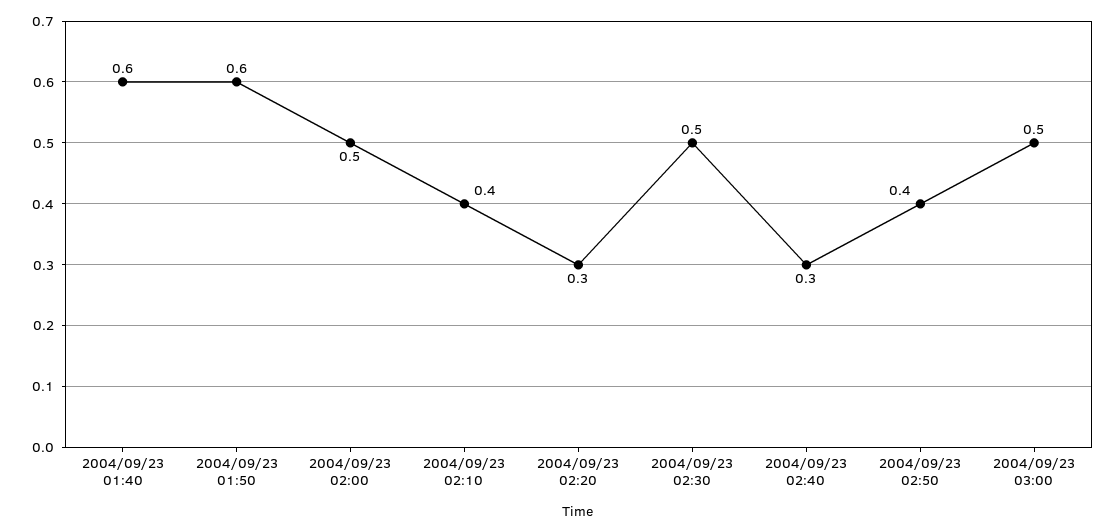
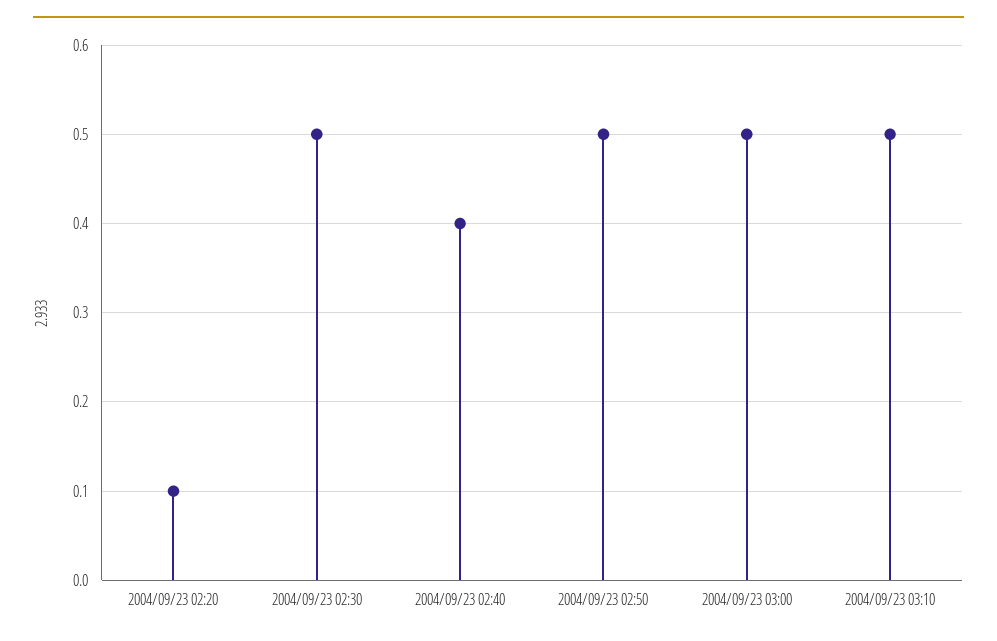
2004/09/23 01:40: 0.6 -> none
2004/09/23 01:50: 0.6 -> none
2004/09/23 02:00: 0.5 -> none
2004/09/23 02:10: 0.4 -> none
2004/09/23 02:20: 0.3 -> 0.1
2004/09/23 02:40: 0.3 -> 0.4
2004/09/23 02:50: 0.4 -> 0.5
2004/09/23 03:10: none -> 0.5

